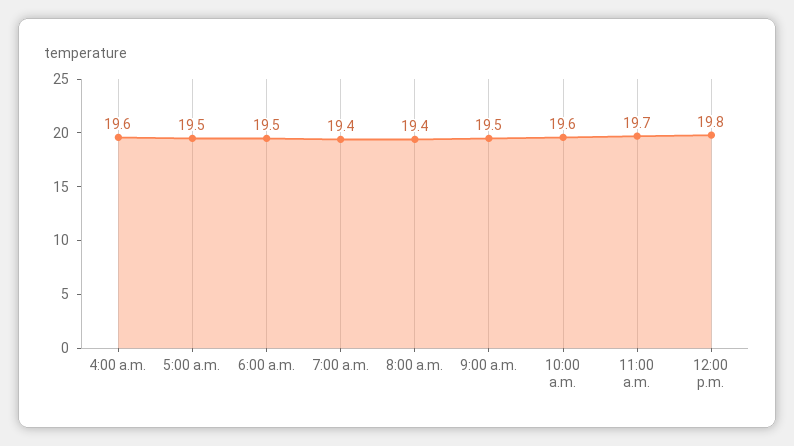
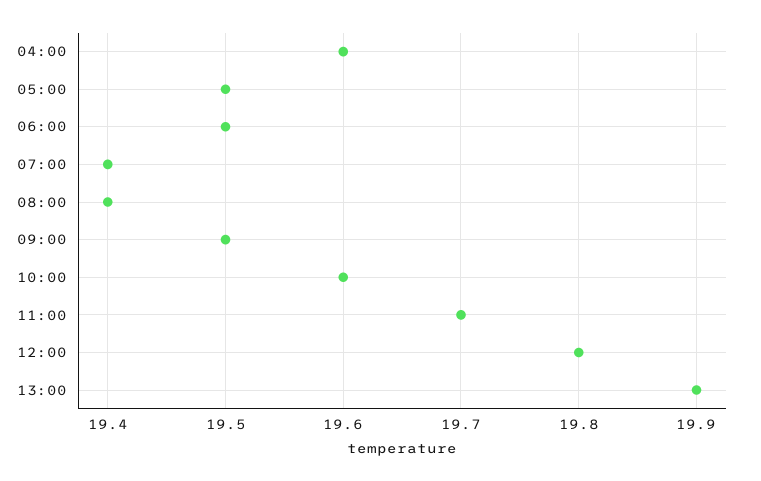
13:00: none -> 19.9

